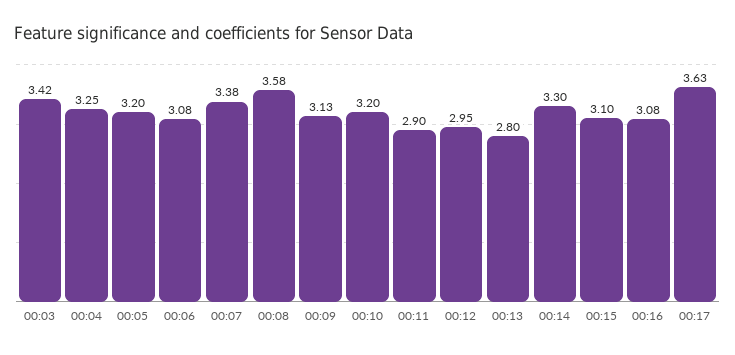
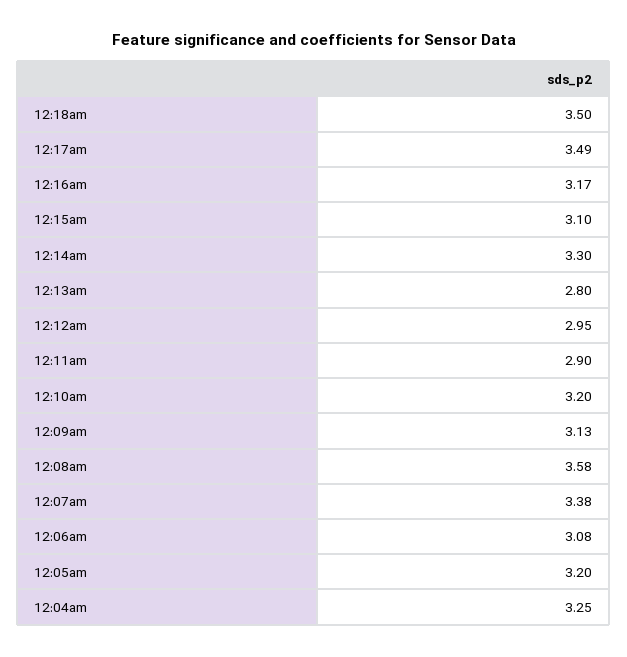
00:03: 3.42 -> none
00:16: 3.08 -> 3.17
00:17: 3.63 -> 3.49
12:18am: none -> 3.5

